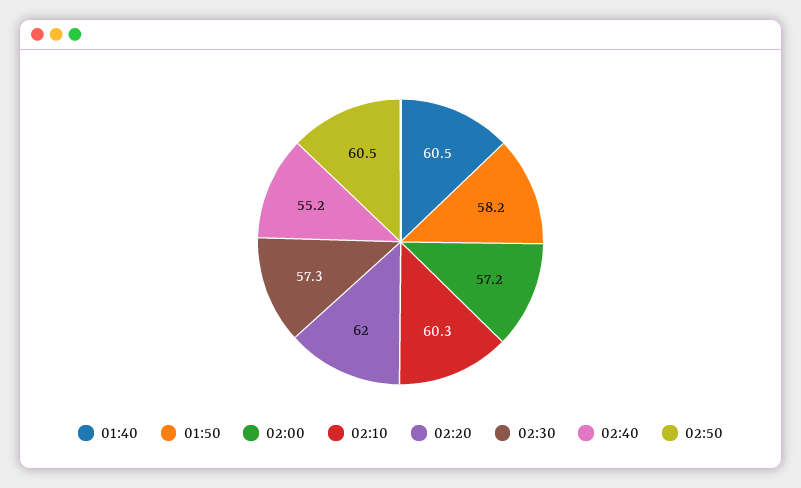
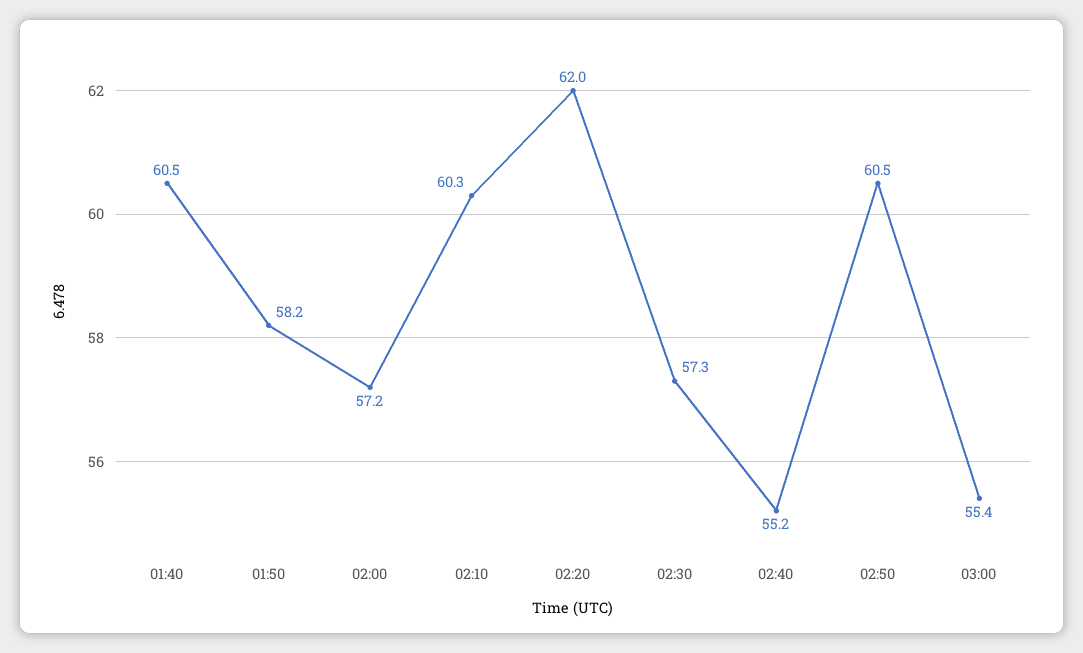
03:00: none -> 55.4

